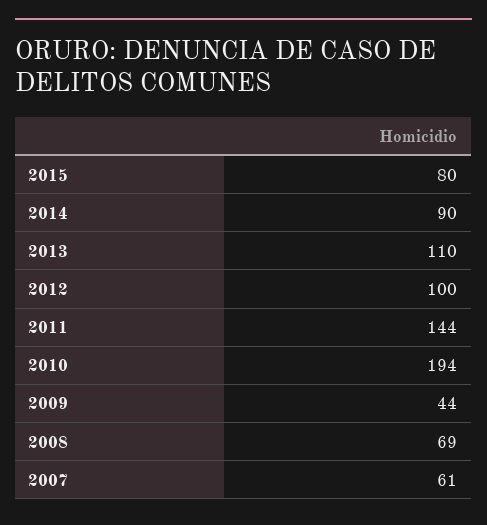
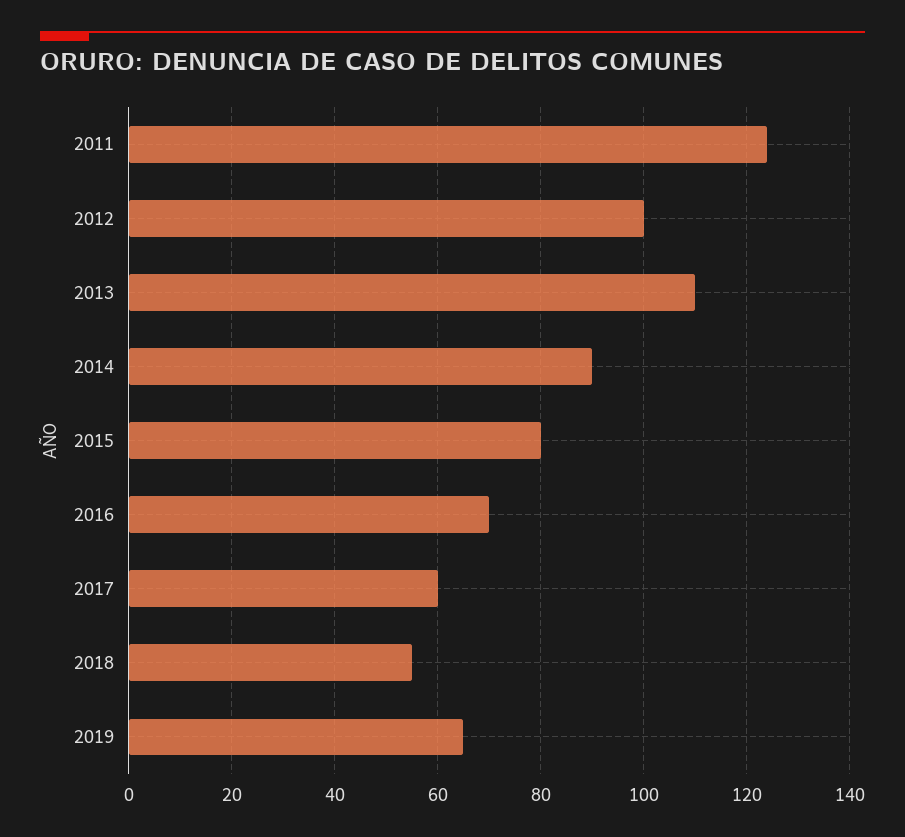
2011: 144 -> 125
2010: 194 -> none
2009: 44 -> none
2008: 69 -> none
2007: 61 -> none
2016: none -> 70
2017: none -> 60
2018: none -> 55
2019: none -> 65

